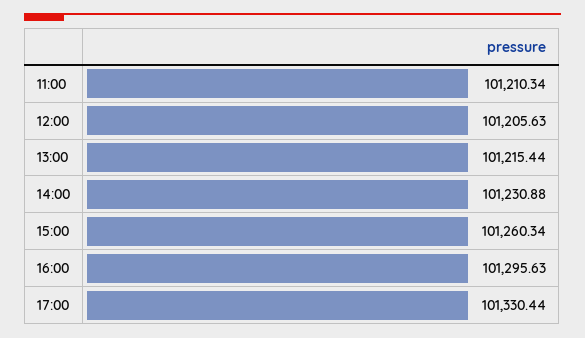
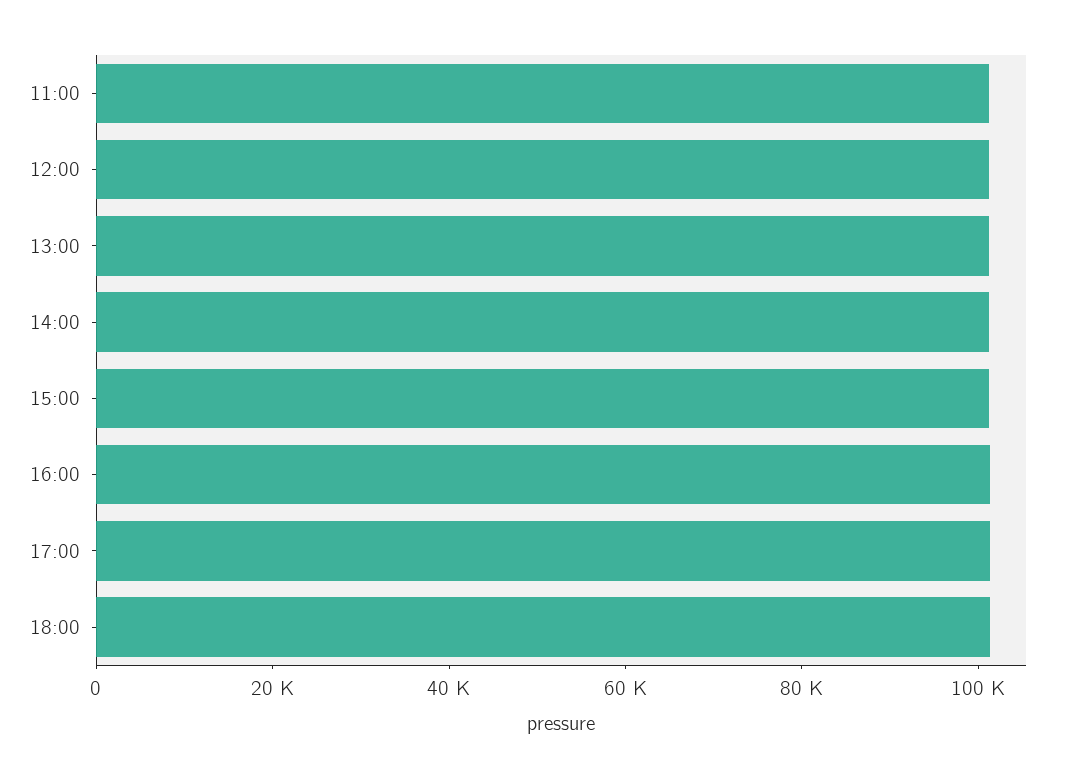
18:00: none -> 100000

